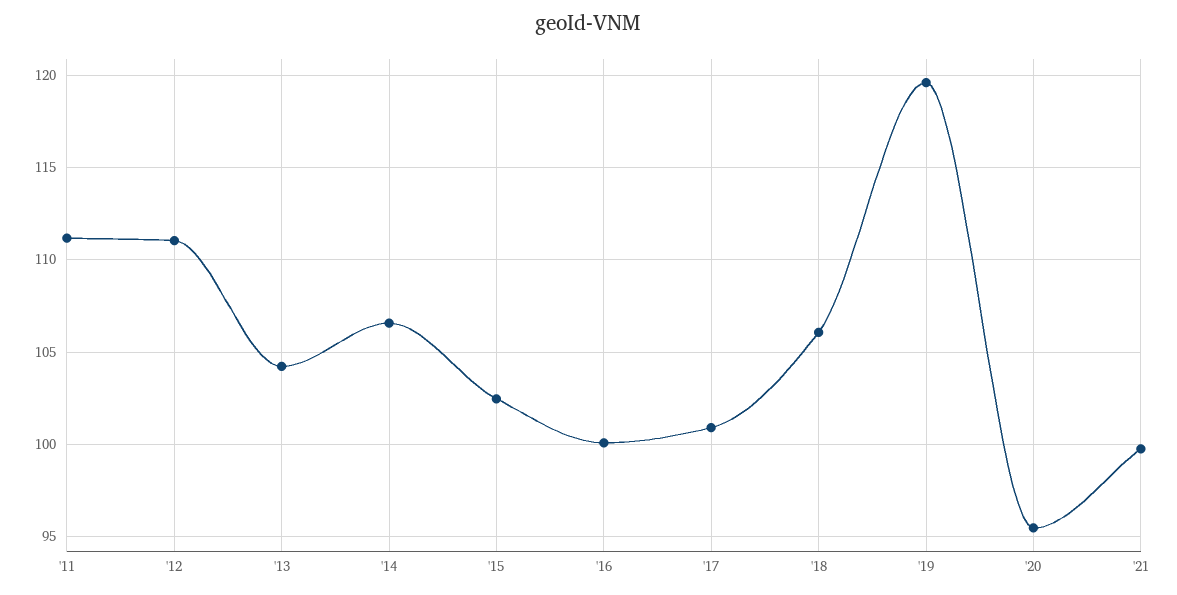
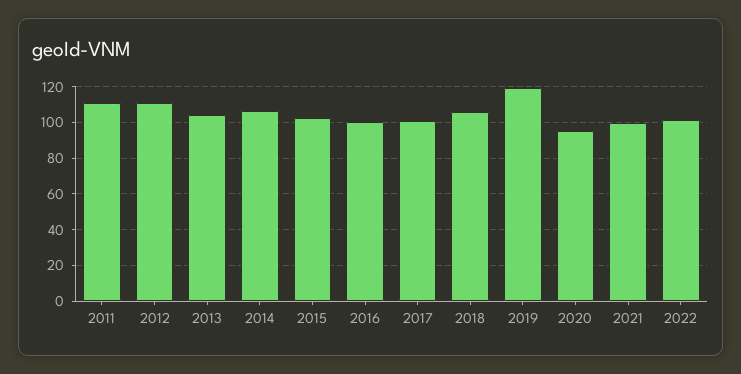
2022: none -> 100

